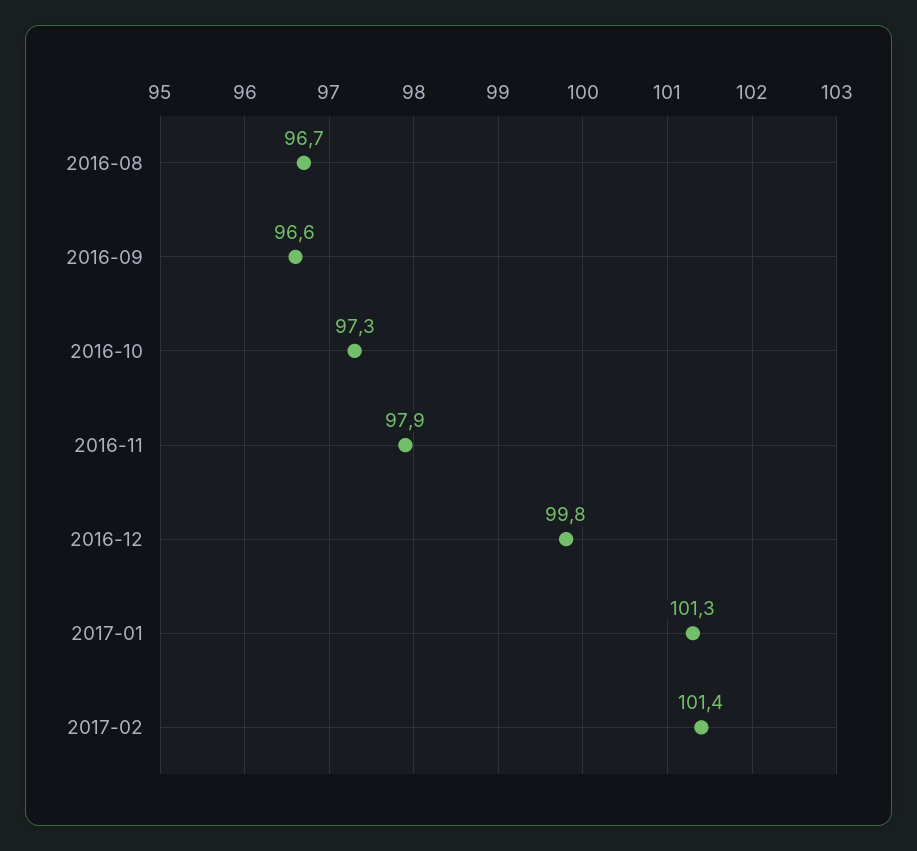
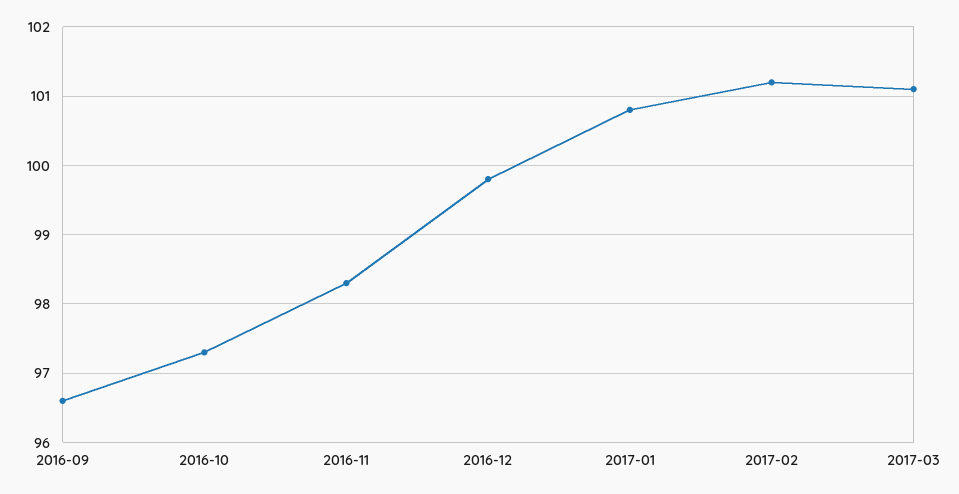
2016-08: 96.7 -> none
2016-11: 97.9 -> 98.3
2017-01: 101.3 -> 100.8
2017-02: 101.4 -> 101.2
2017-03: none -> 101.1

